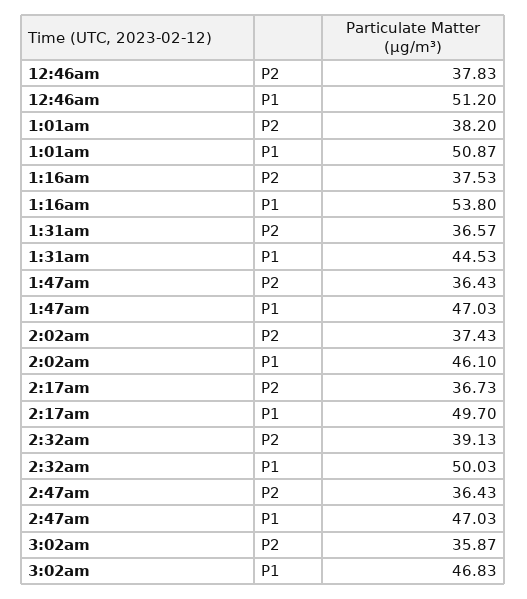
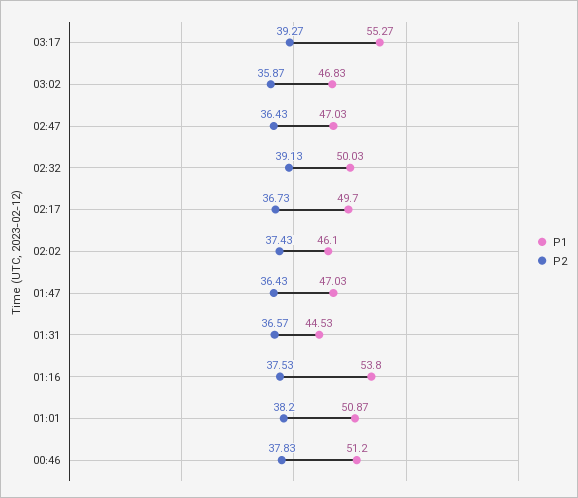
P1, 03:17: none -> 55.27
P2, 03:17: none -> 39.27

